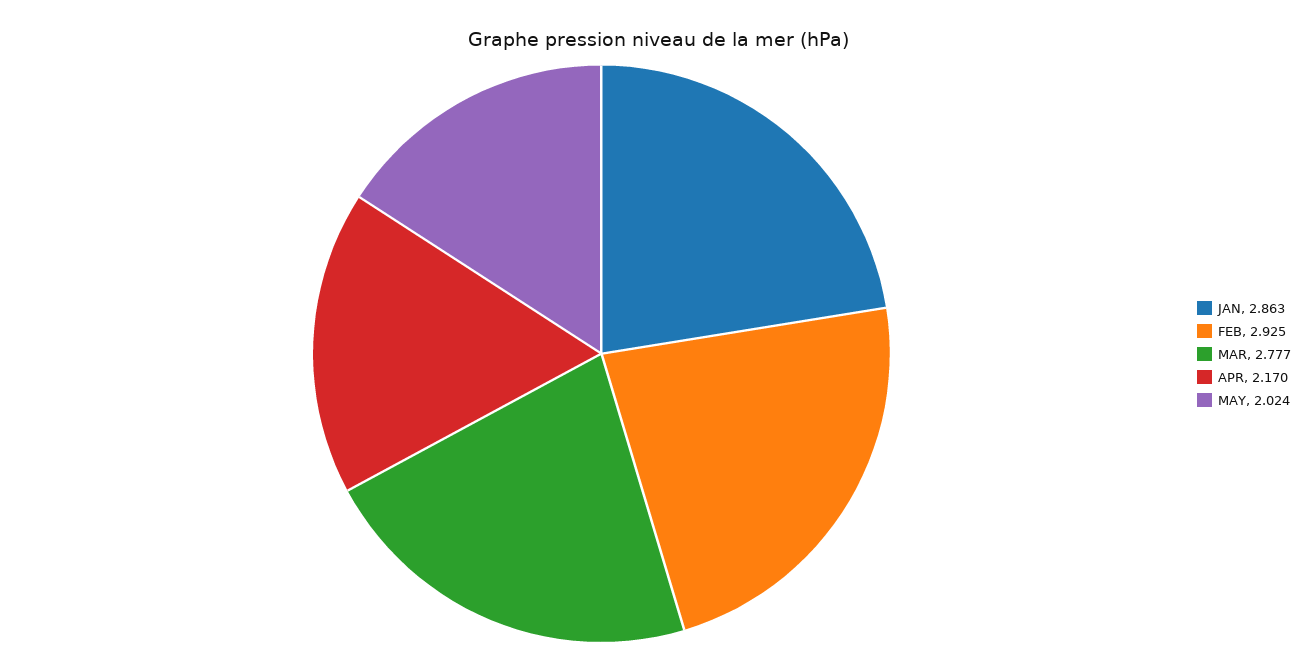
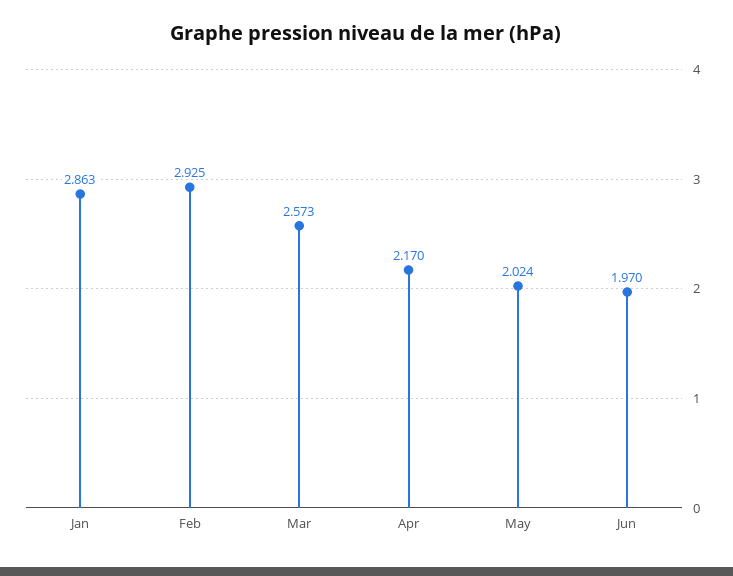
MAR: 2.777 -> 2.573
Jun: none -> 1.97

